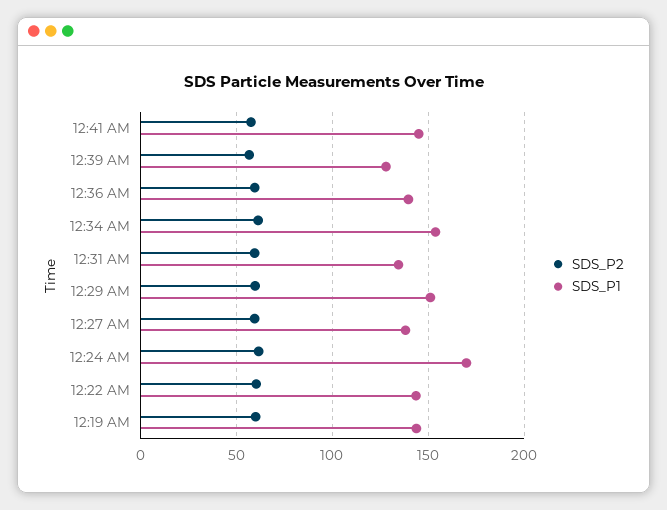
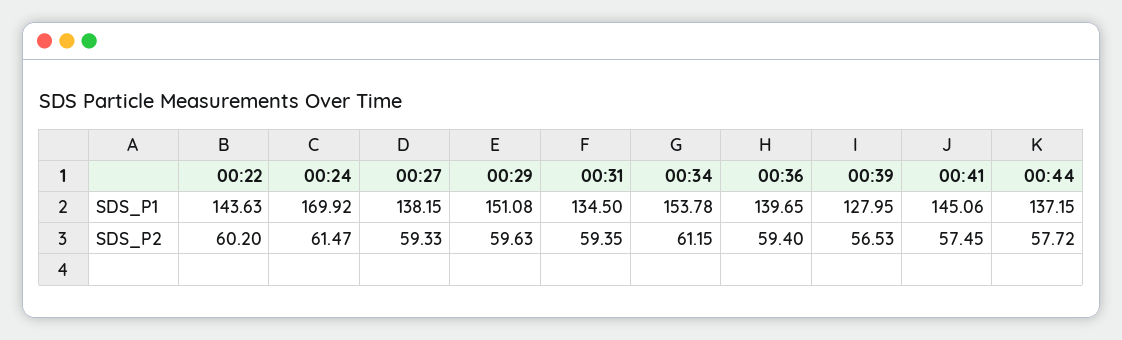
SDS_P2, 12:19 AM: 60 -> none
SDS_P1, 12:19 AM: 145 -> none
SDS_P1, 00:44: none -> 137.15
SDS_P2, 00:44: none -> 57.72

